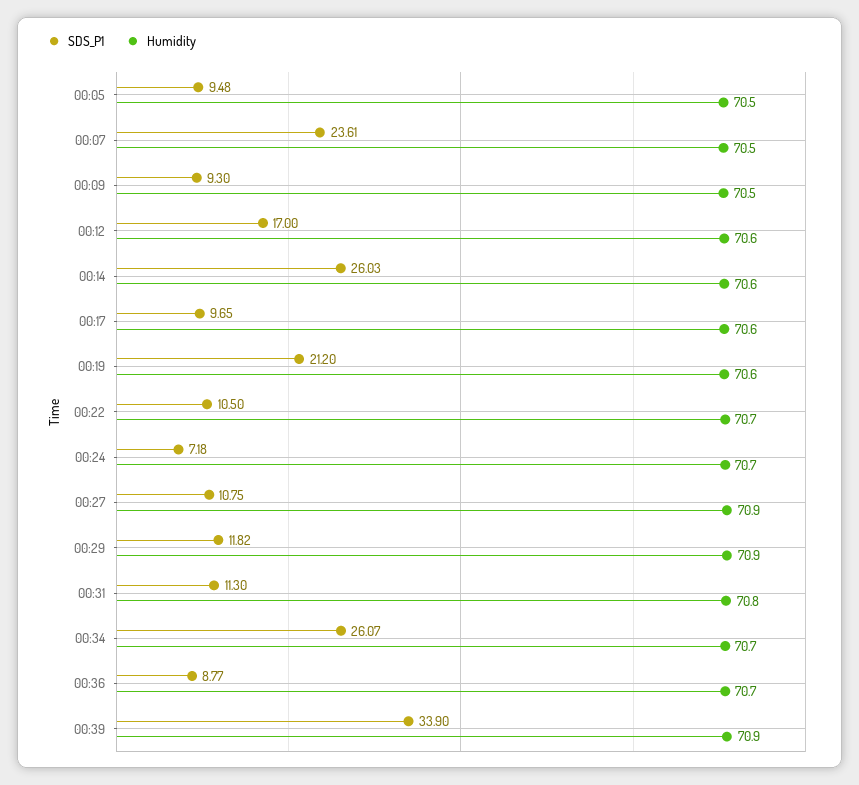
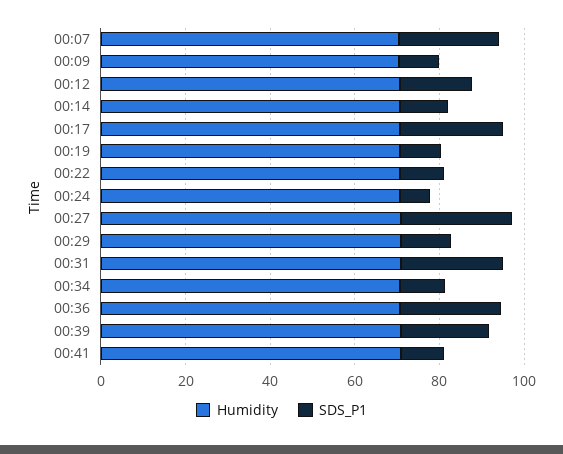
SDS_P1, 00:05: 9.48 -> none
Humidity, 00:05: 70.5 -> none
SDS_P1, 00:14: 26.03 -> 10
SDS_P1, 00:17: 9.65 -> 25
SDS_P1, 00:19: 21.2 -> 10
SDS_P1, 00:27: 10.75 -> 25
SDS_P1, 00:31: 11.3 -> 25
SDS_P1, 00:34: 26.07 -> 10
SDS_P1, 00:36: 8.77 -> 25
SDS_P1, 00:39: 33.9 -> 20
Humidity, 00:41: none -> 70
SDS_P1, 00:41: none -> 10

